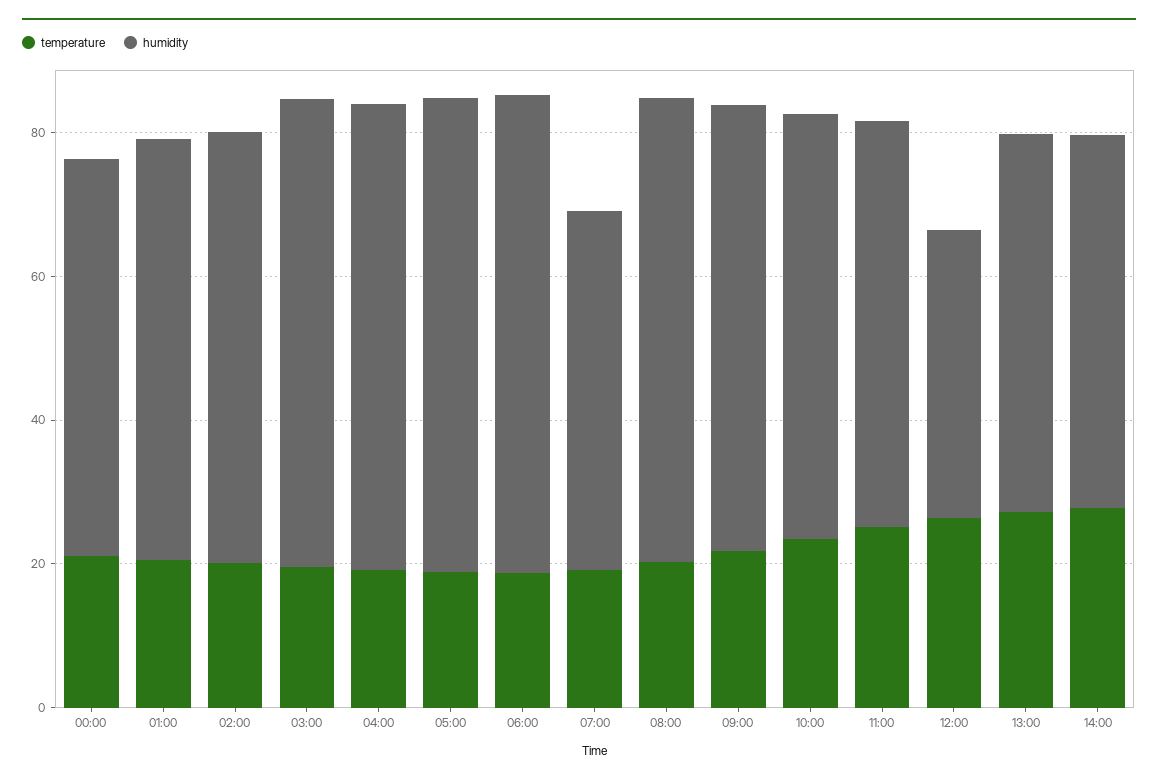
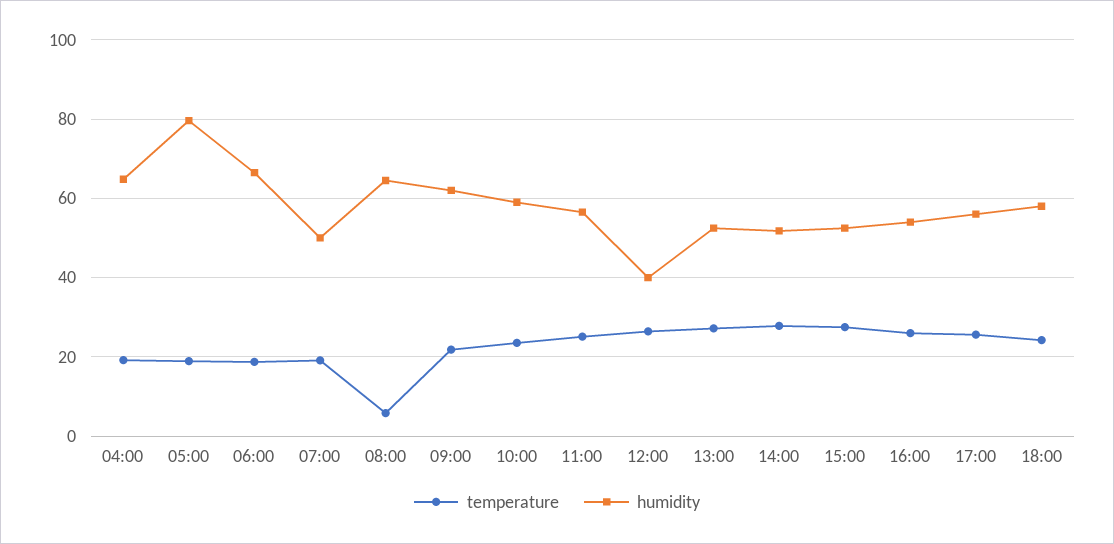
temperature, 00:00: 20 -> none
humidity, 00:00: 55 -> none
temperature, 01:00: 20 -> none
humidity, 01:00: 60 -> none
temperature, 02:00: 20 -> none
humidity, 02:00: 60 -> none
temperature, 03:00: 20 -> none
humidity, 03:00: 65 -> none
humidity, 05:00: 65 -> 80
temperature, 08:00: 20 -> 6
temperature, 15:00: none -> 28
humidity, 15:00: none -> 52
temperature, 16:00: none -> 26
humidity, 16:00: none -> 54
temperature, 17:00: none -> 26
humidity, 17:00: none -> 56
temperature, 18:00: none -> 24
humidity, 18:00: none -> 58

